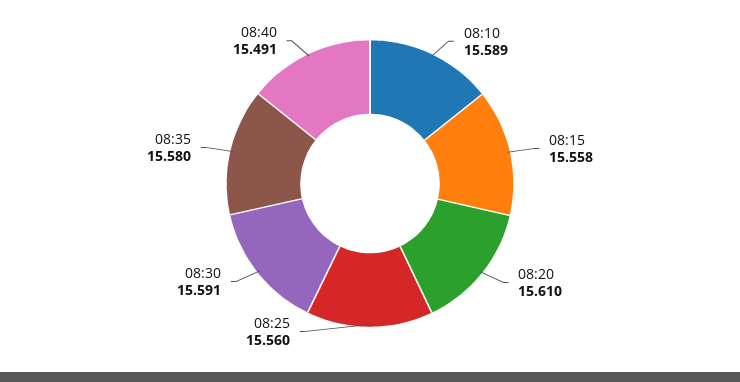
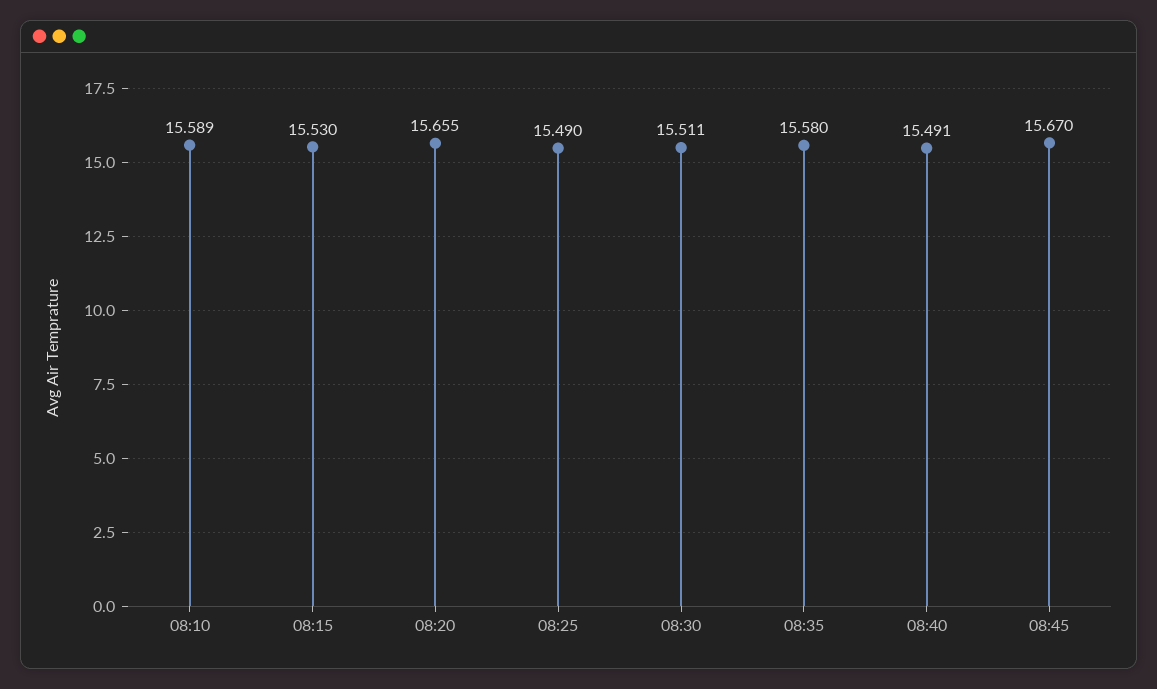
08:15: 15.558 -> 15.53
08:20: 15.61 -> 15.655
08:25: 15.56 -> 15.49
08:30: 15.591 -> 15.511
08:45: none -> 15.67

